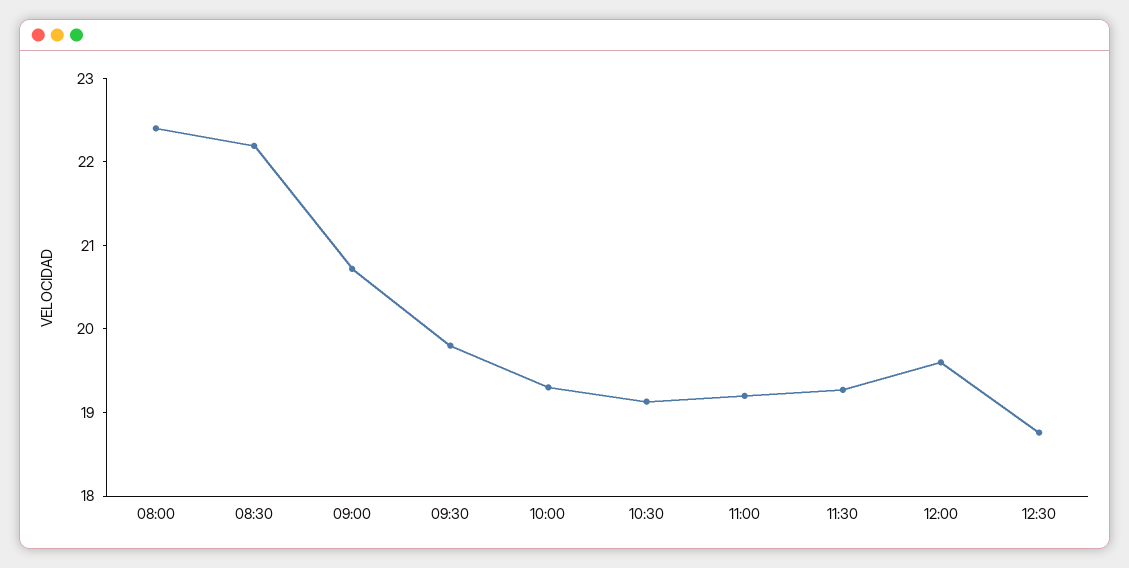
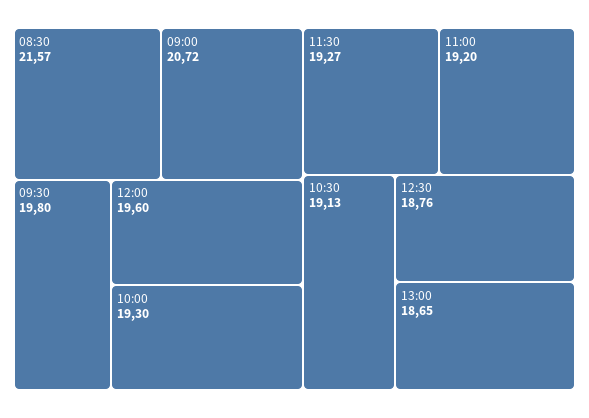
08:00: 22.4 -> none
08:30: 22.2 -> 21.57
13:00: none -> 18.65

